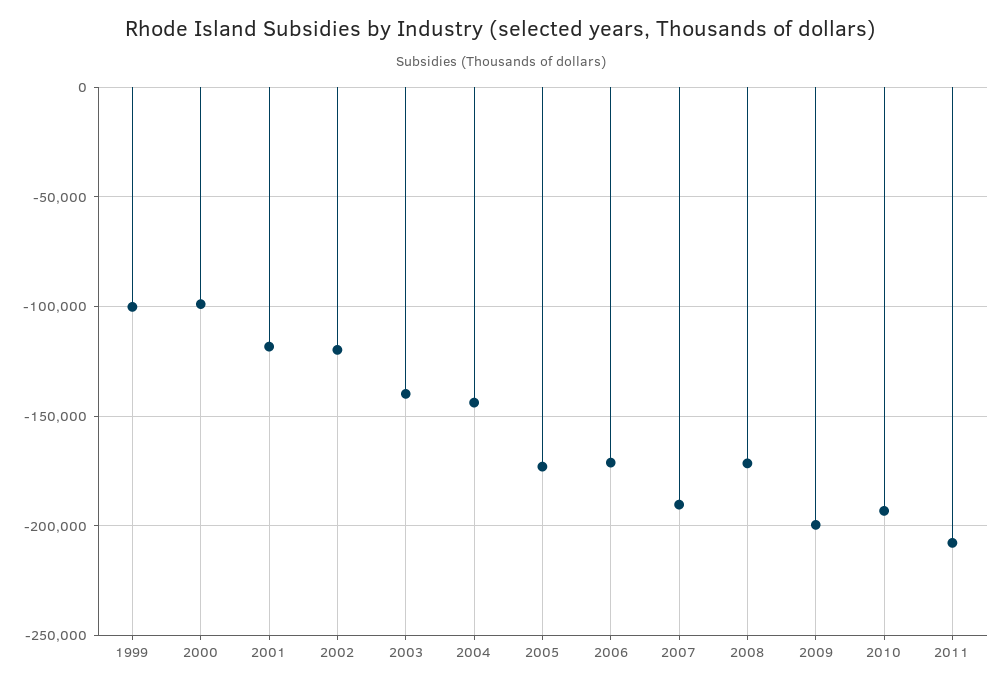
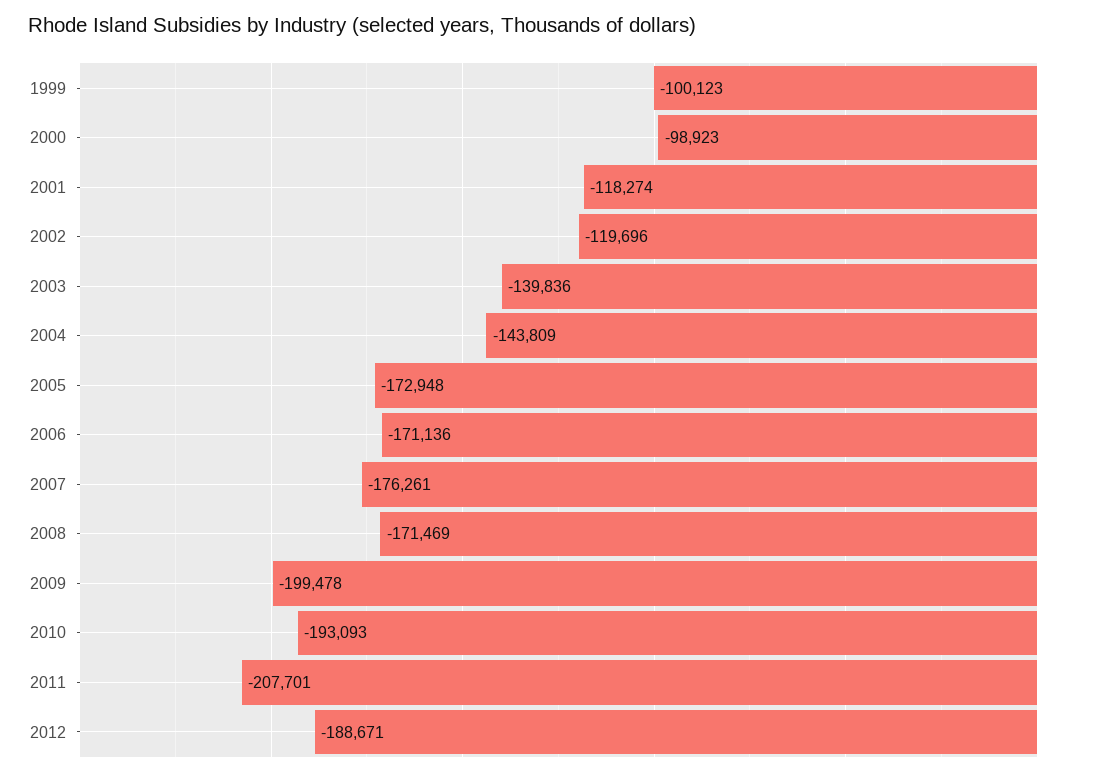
2007: -190000 -> -176261
2012: none -> -188671

